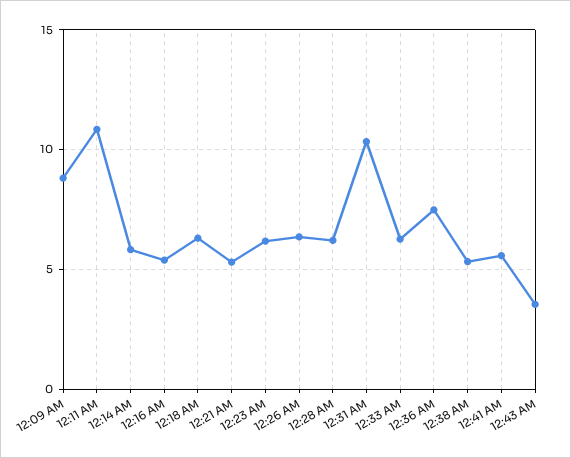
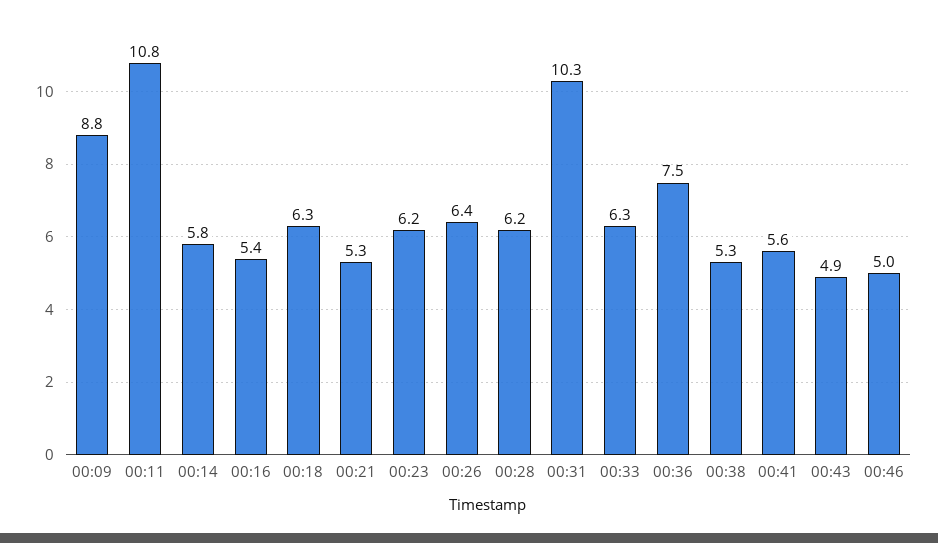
12:43 AM: 3.5 -> 4.9
00:46: none -> 5

